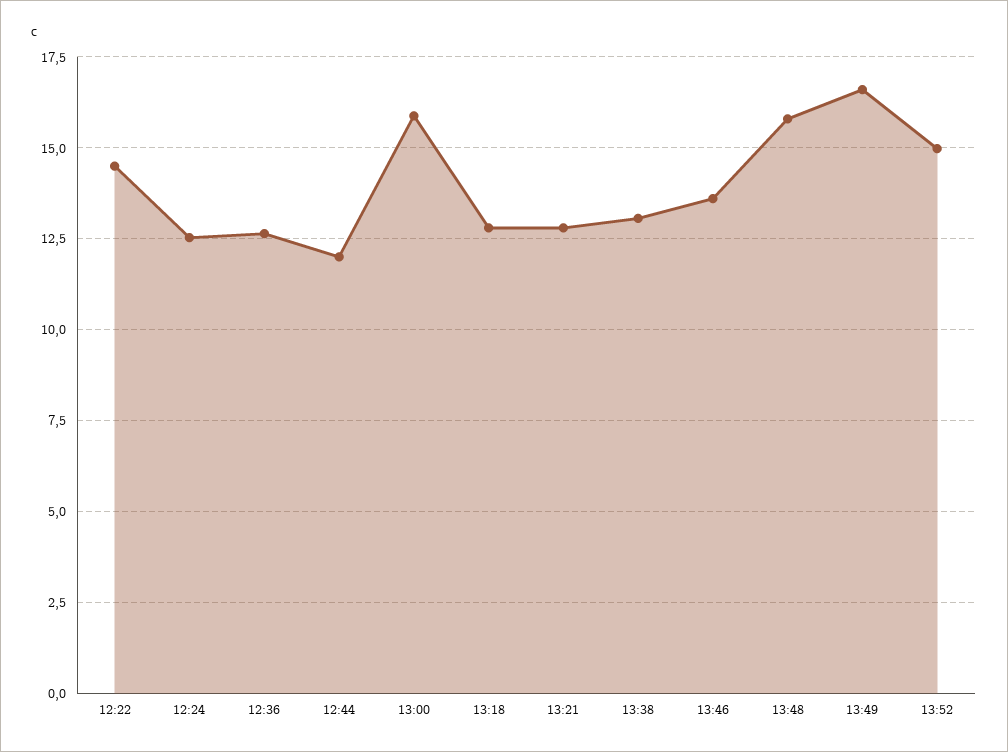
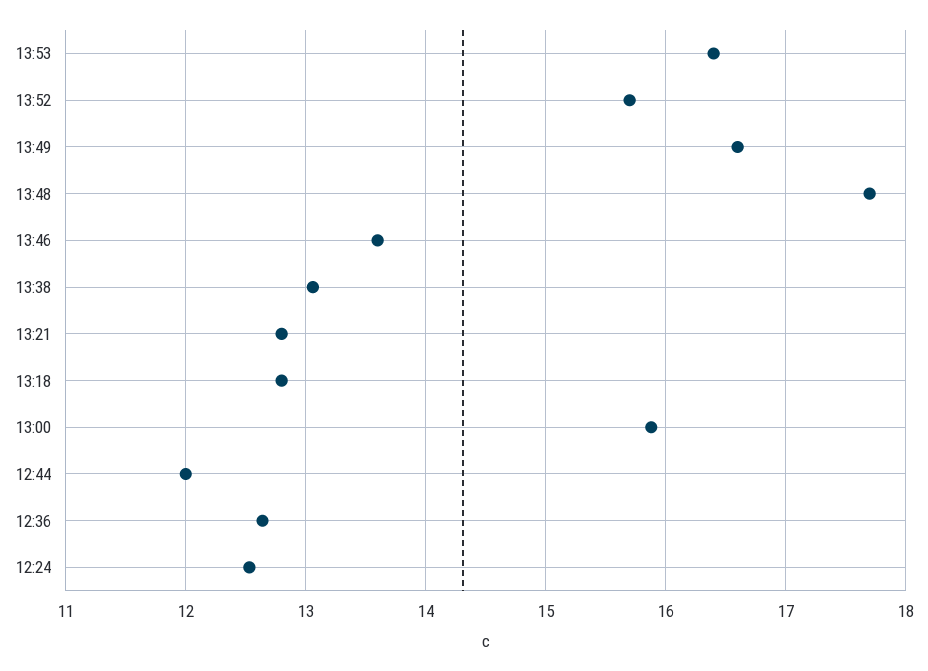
12:22: 14.5 -> none
13:48: 15.75 -> 17.7
13:52: 15 -> 15.7
13:53: none -> 16.4

